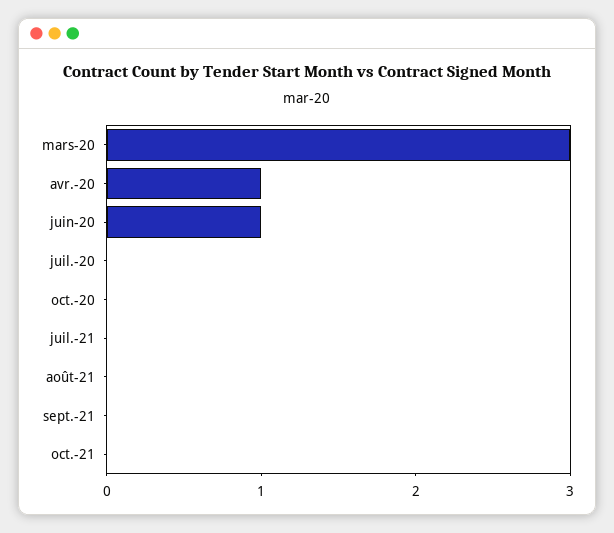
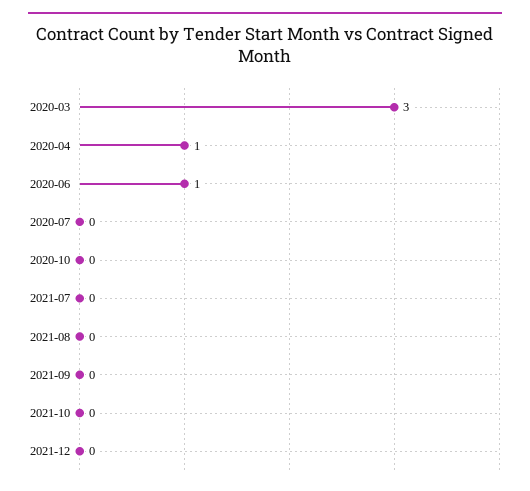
2021-12: none -> 0

